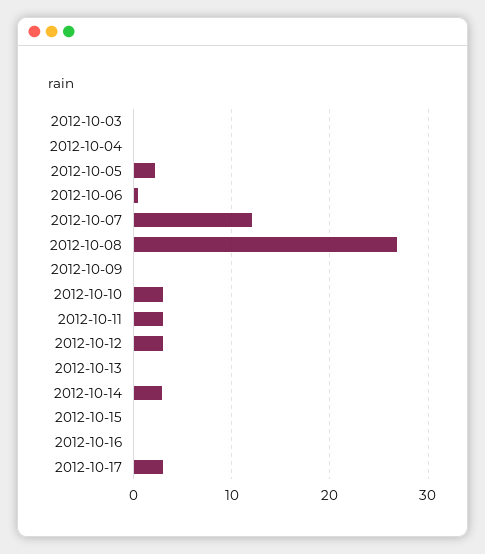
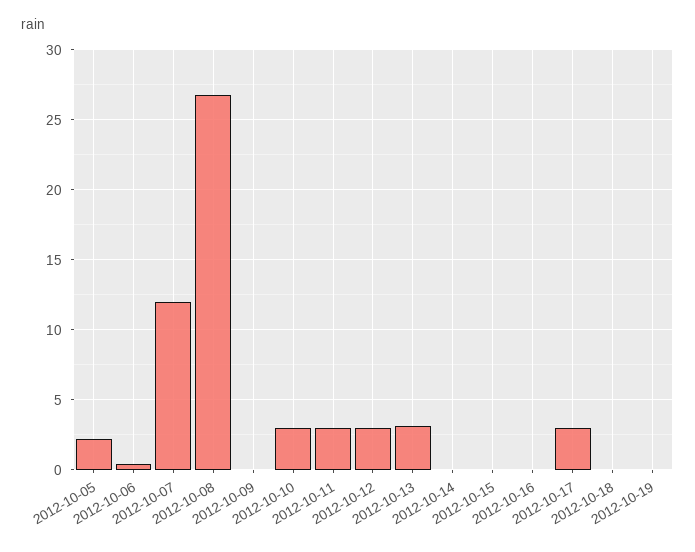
2012-10-03: 0 -> none
2012-10-04: 0 -> none
2012-10-13: 0 -> 3
2012-10-14: 3 -> 0
2012-10-18: none -> 0
2012-10-19: none -> 0

